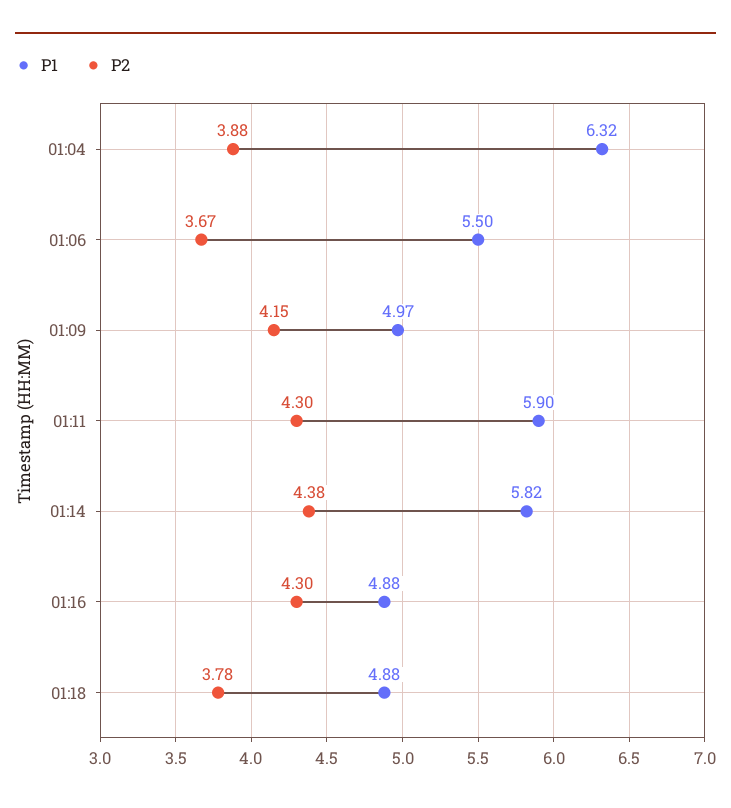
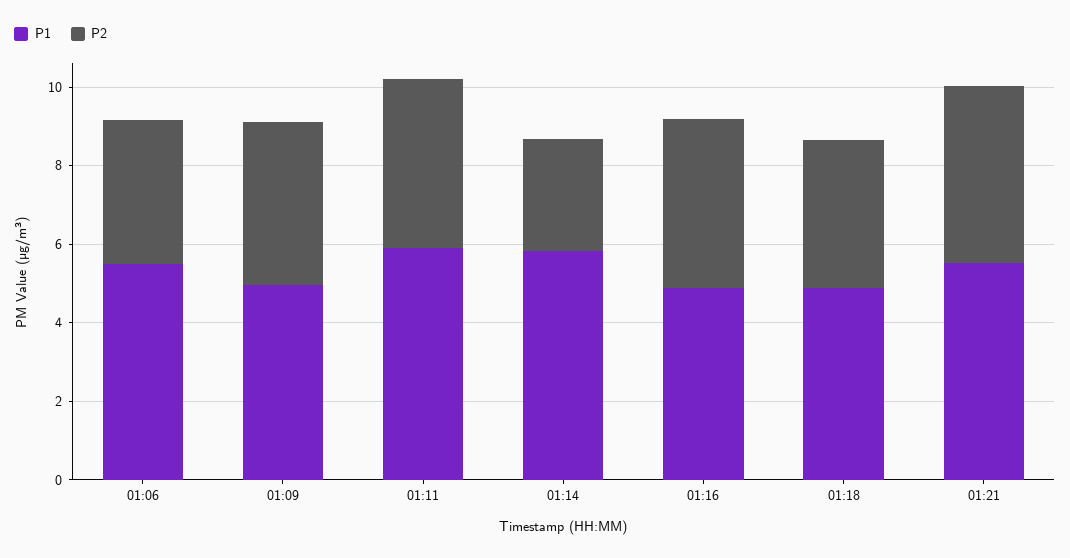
P1, 01:04: 6.32 -> none
P2, 01:04: 3.88 -> none
P2, 01:14: 4.38 -> 3
P1, 01:21: none -> 5.5
P2, 01:21: none -> 4.5

